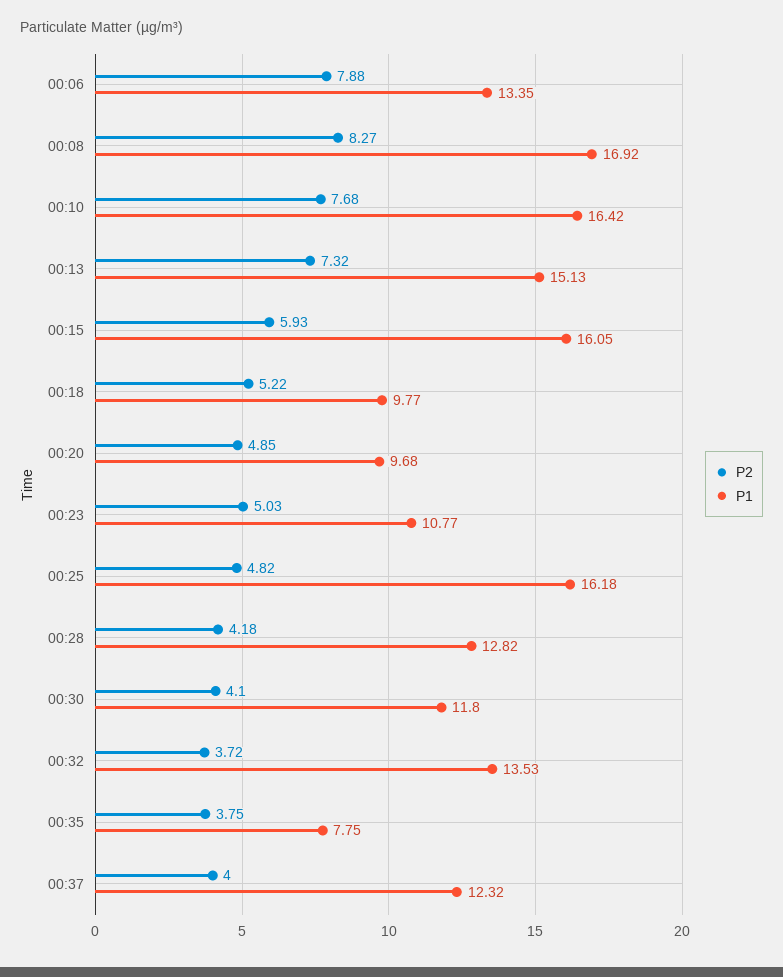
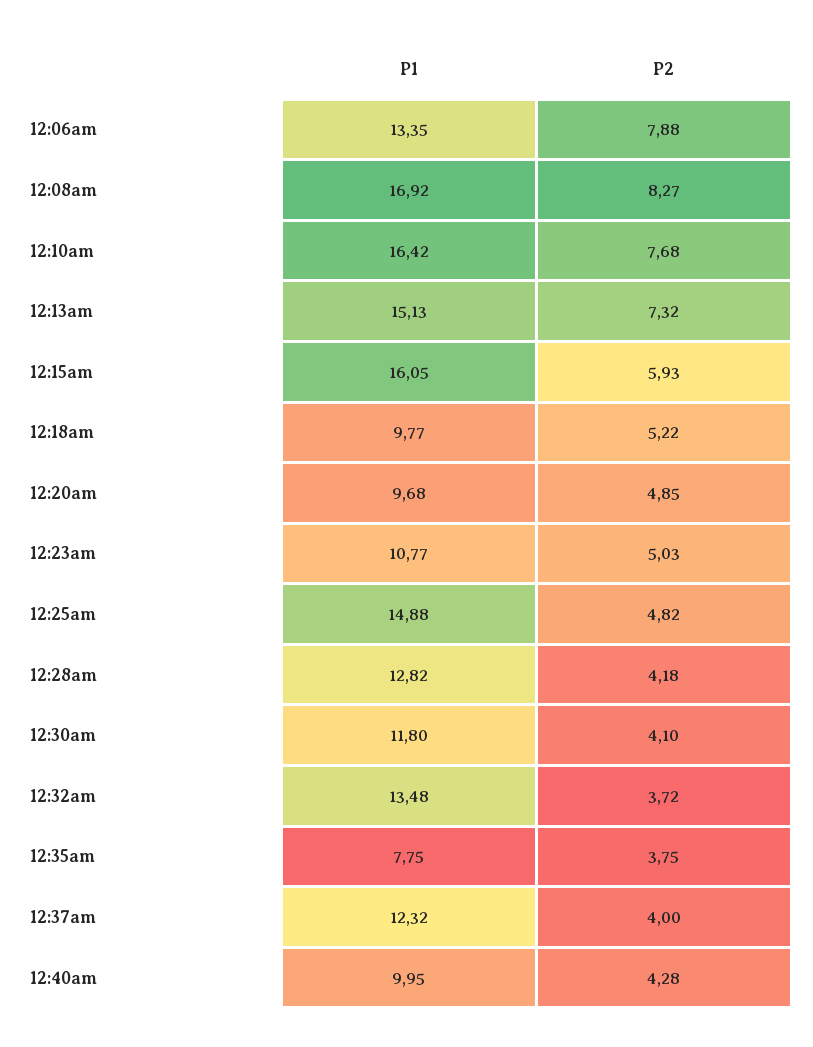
P1, 00:25: 16.18 -> 14.88
P1, 00:32: 13.53 -> 13.48
P1, 12:40am: none -> 9.95
P2, 12:40am: none -> 4.28

